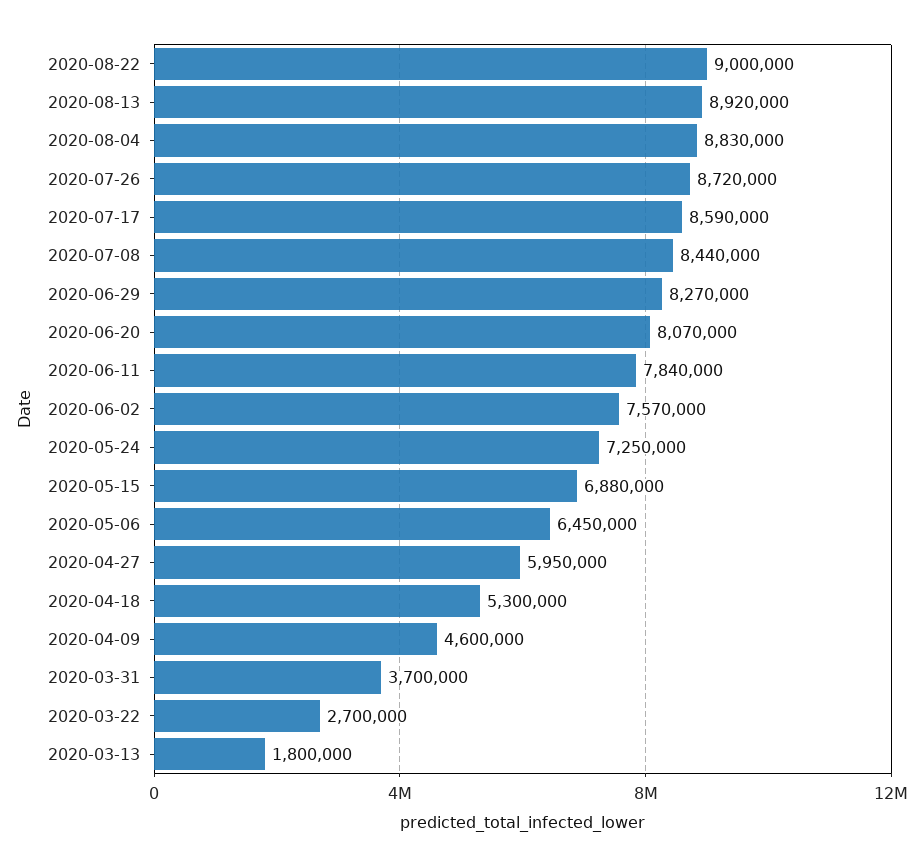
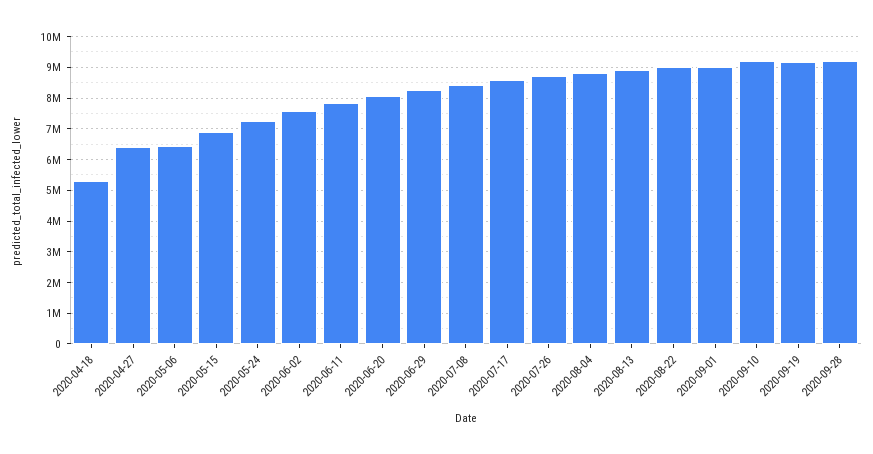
2020-04-27: 5950000 -> 6400000
2020-04-09: 4600000 -> none
2020-03-31: 3700000 -> none
2020-03-22: 2700000 -> none
2020-03-13: 1800000 -> none
2020-09-01: none -> 9000000
2020-09-10: none -> 9200000
2020-09-19: none -> 9200000
2020-09-28: none -> 9200000

